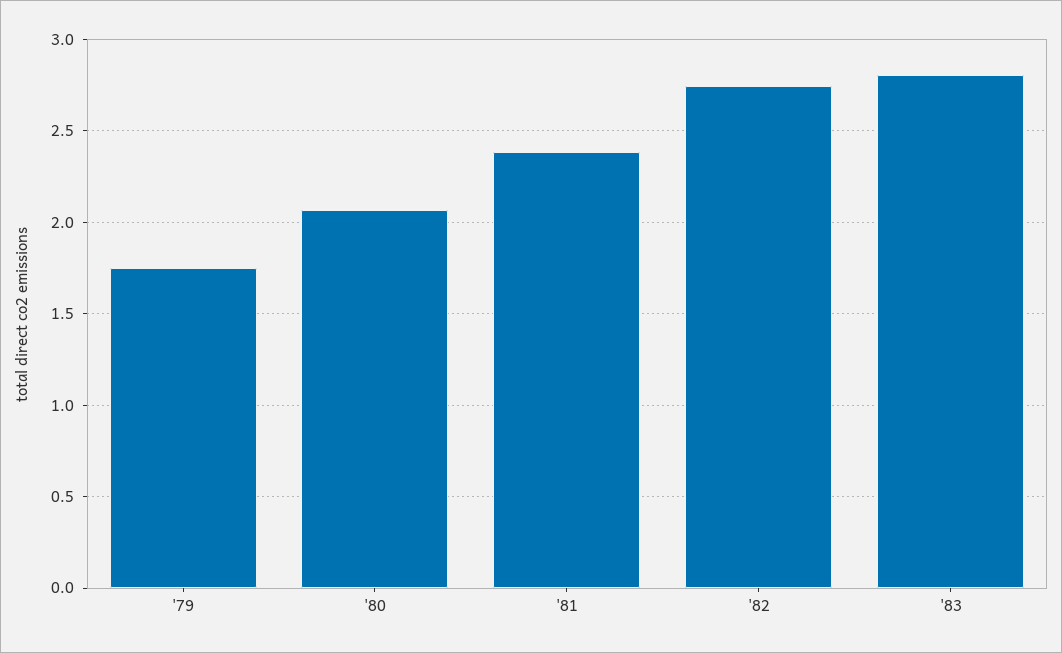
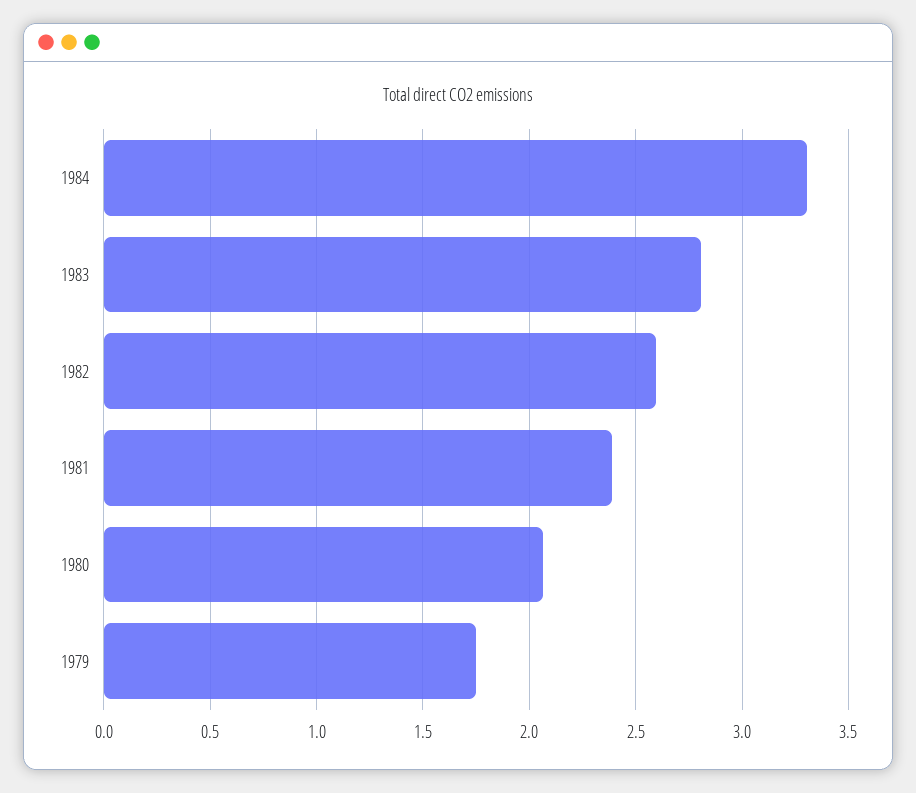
'82: 2.75 -> 2.6
1984: none -> 3.3

